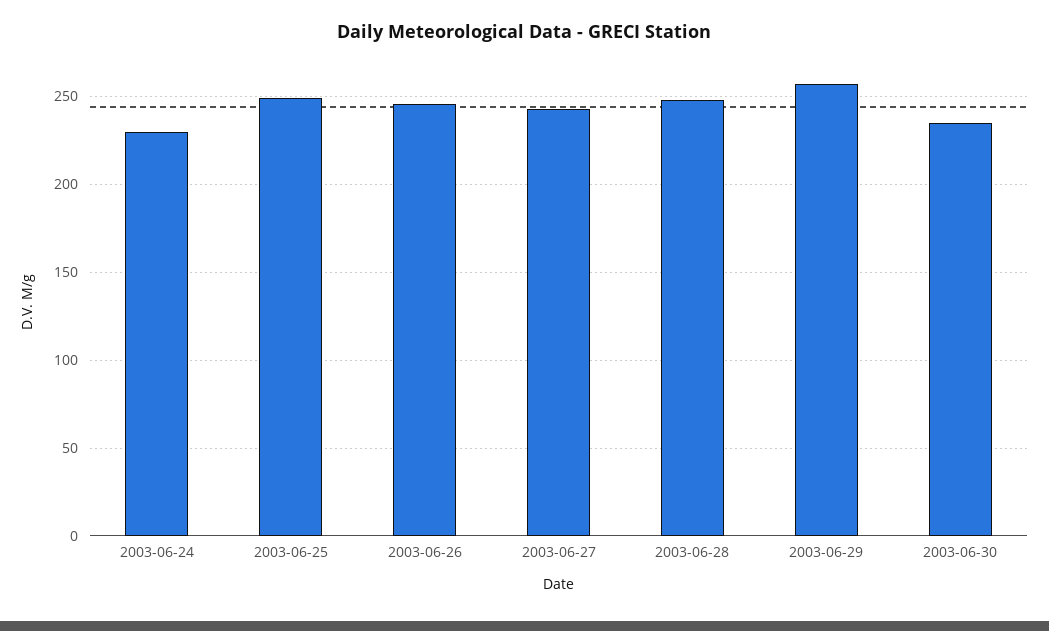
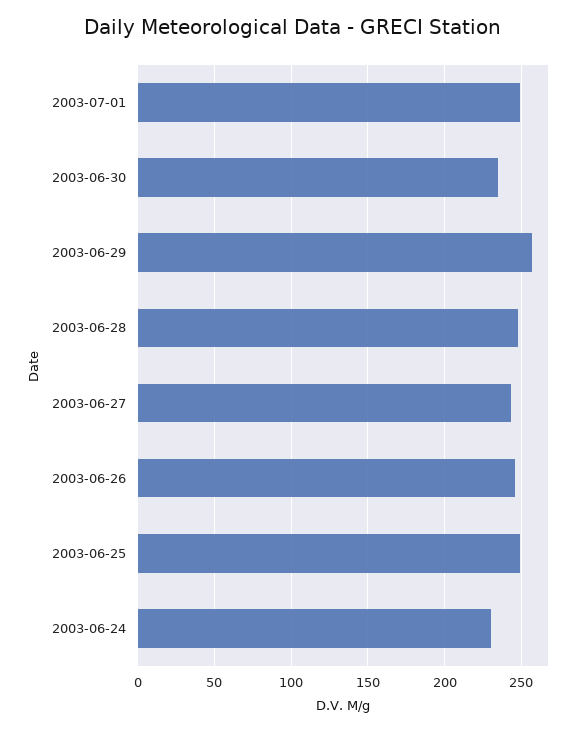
2003-07-01: none -> 250

